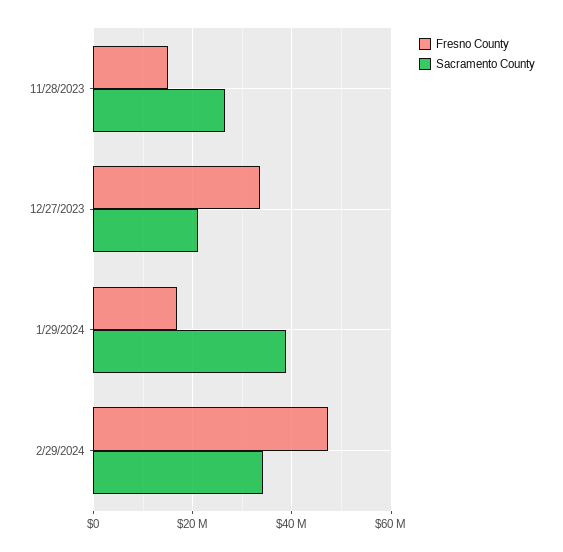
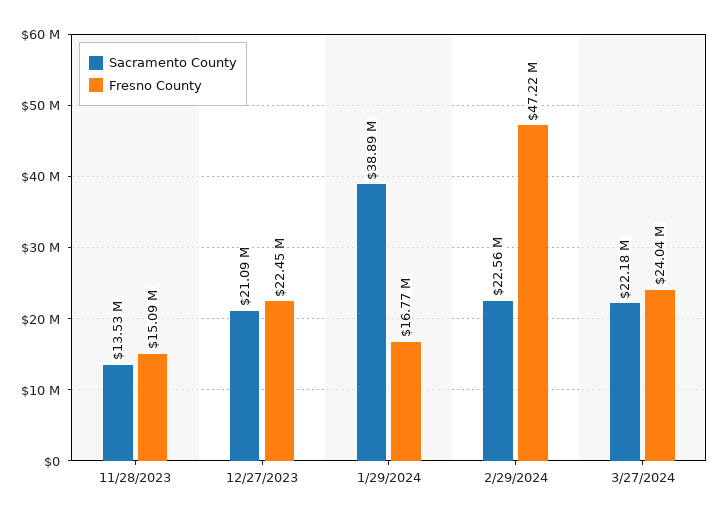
Sacramento County, 11/28/2023: 26000000 -> 13530000
Fresno County, 12/27/2023: 34000000 -> 22450000
Sacramento County, 2/29/2024: 34000000 -> 22560000
Sacramento County, 3/27/2024: none -> 22180000
Fresno County, 3/27/2024: none -> 24040000

